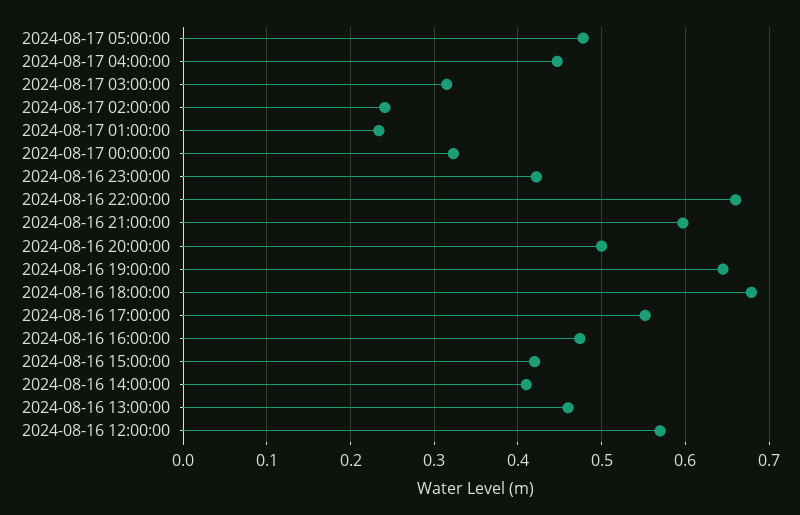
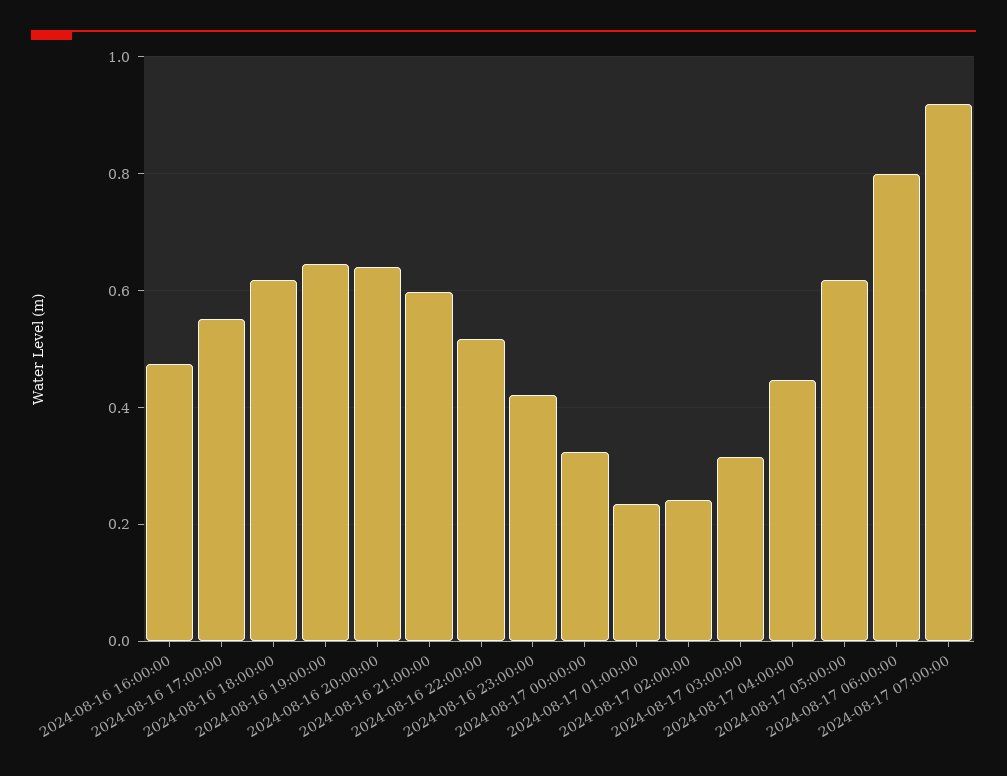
2024-08-17 05:00:00: 0.48 -> 0.62
2024-08-16 22:00:00: 0.66 -> 0.52
2024-08-16 20:00:00: 0.5 -> 0.64
2024-08-16 18:00:00: 0.68 -> 0.62
2024-08-16 15:00:00: 0.42 -> none
2024-08-16 14:00:00: 0.41 -> none
2024-08-16 13:00:00: 0.46 -> none
2024-08-16 12:00:00: 0.57 -> none
2024-08-17 06:00:00: none -> 0.8
2024-08-17 07:00:00: none -> 0.92

